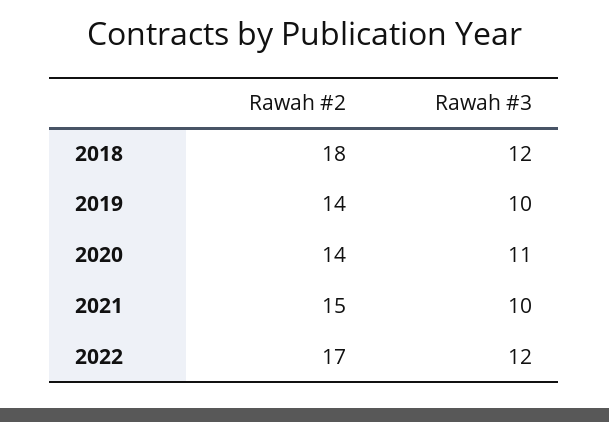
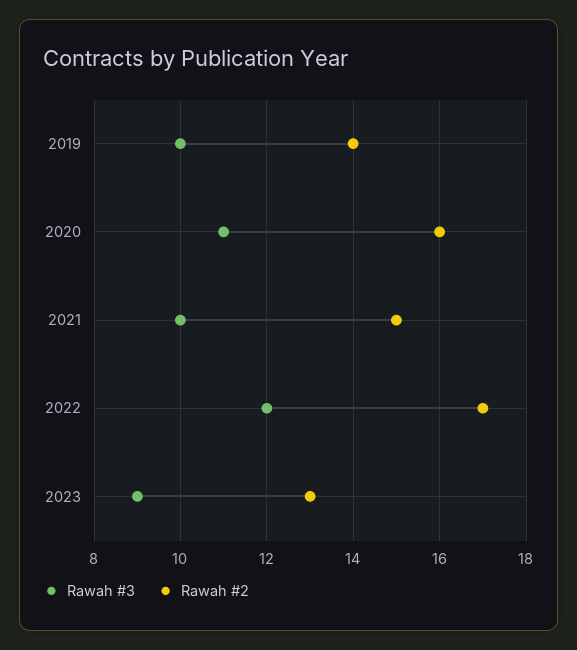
Rawah #2, 2018: 18 -> none
Rawah #3, 2018: 12 -> none
Rawah #2, 2020: 14 -> 16
Rawah #3, 2023: none -> 9
Rawah #2, 2023: none -> 13

